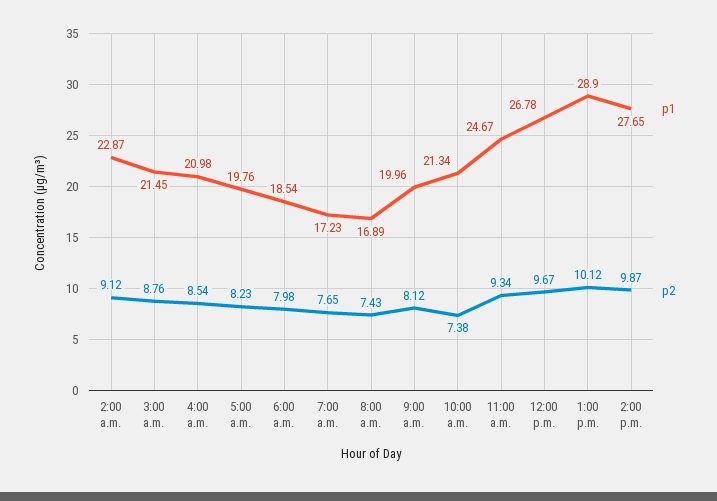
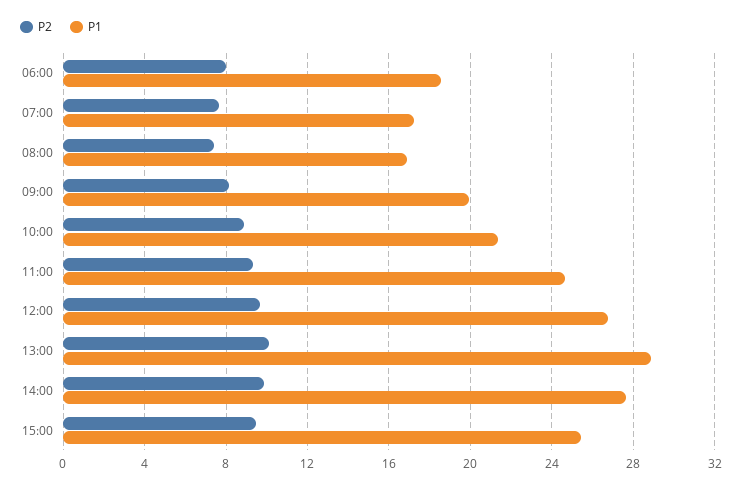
p1, 2:00 a.m.: 22.87 -> none
p2, 2:00 a.m.: 9.12 -> none
p1, 3:00 a.m.: 21.45 -> none
p2, 3:00 a.m.: 8.76 -> none
p1, 4:00 a.m.: 20.98 -> none
p2, 4:00 a.m.: 8.54 -> none
p1, 5:00 a.m.: 19.76 -> none
p2, 5:00 a.m.: 8.23 -> none
p2, 10:00 a.m.: 7.38 -> 9
p2, 15:00: none -> 9.5
p1, 15:00: none -> 25.5

